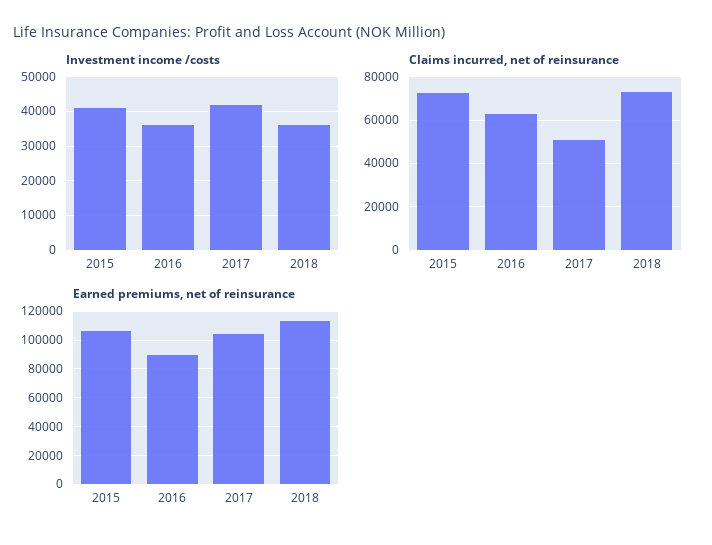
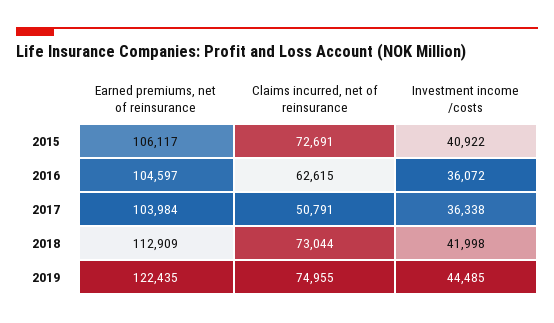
Investment income /costs, 2017: 42000 -> 36338
Investment income /costs, 2018: 36000 -> 41998
Earned premiums, net of reinsurance, 2016: 90000 -> 104597
Earned premiums, net of reinsurance, 2019: none -> 122435
Claims incurred, net of reinsurance, 2019: none -> 74955
Investment income /costs, 2019: none -> 44485

